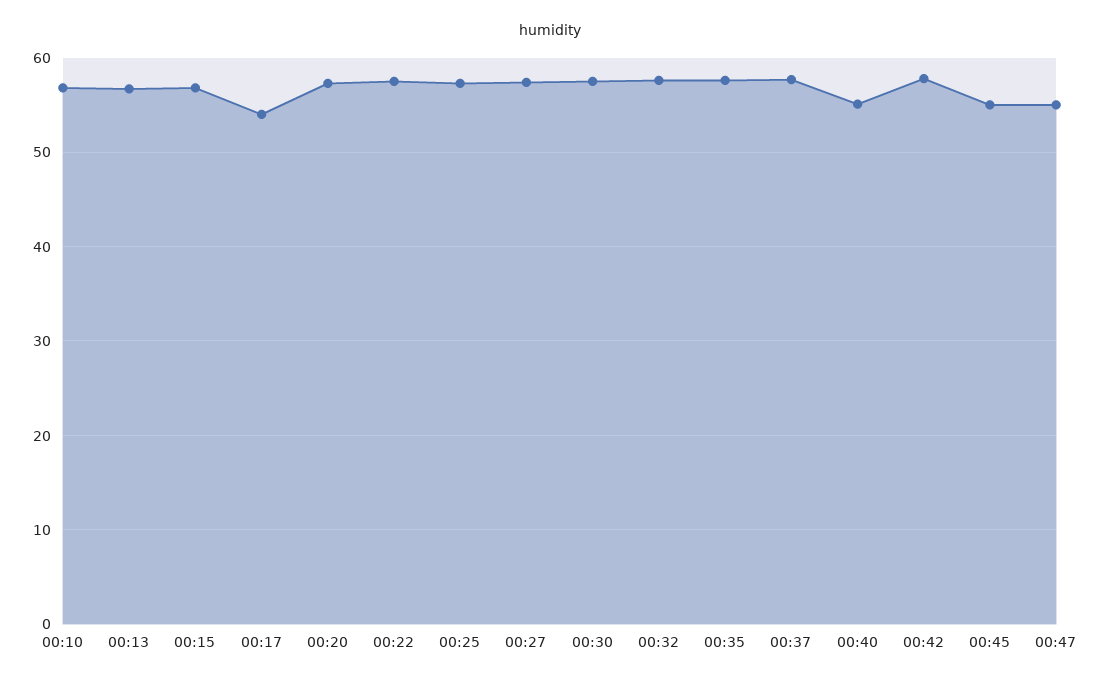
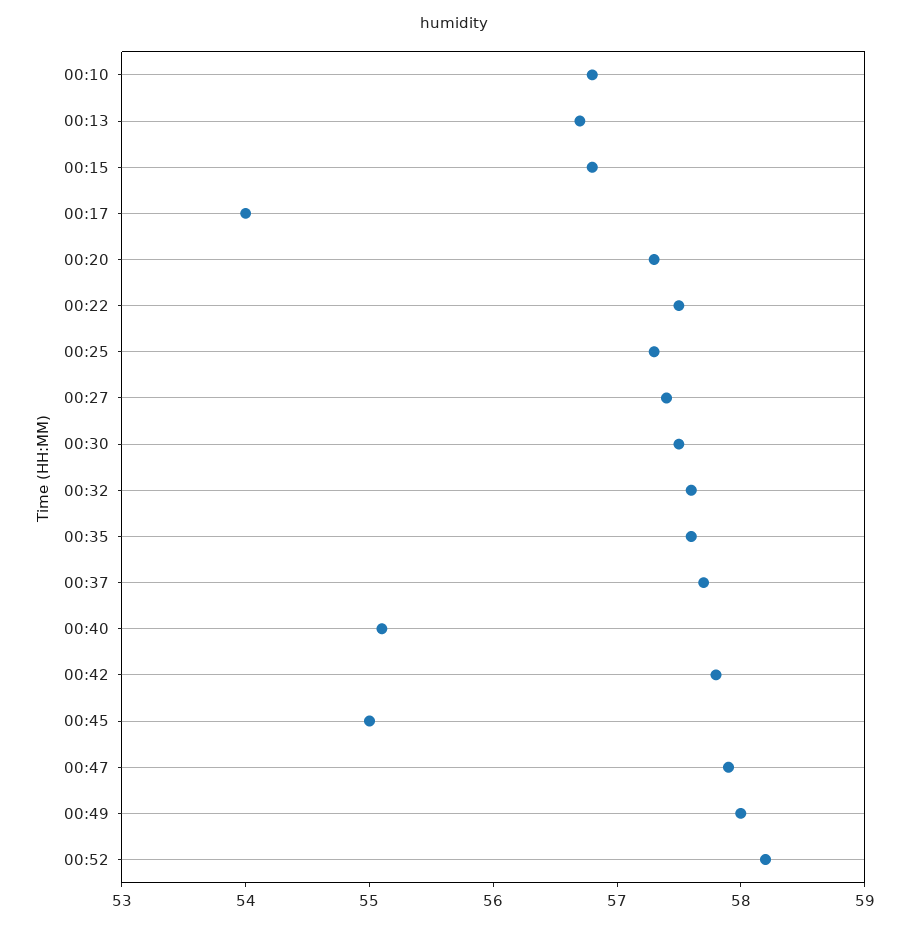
00:47: 55 -> 57.9
00:49: none -> 58
00:52: none -> 58.2

